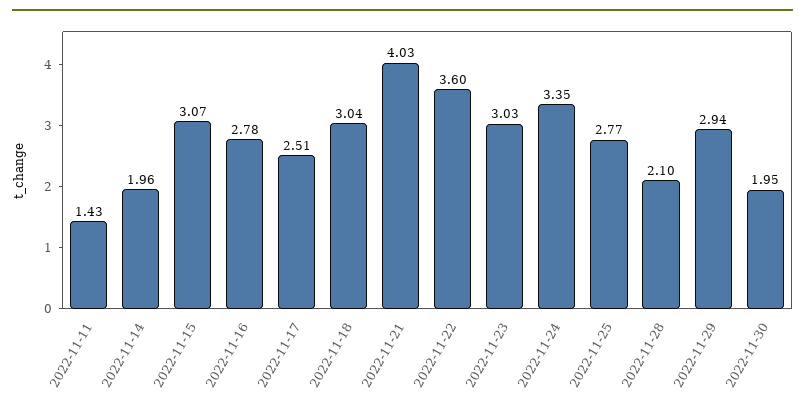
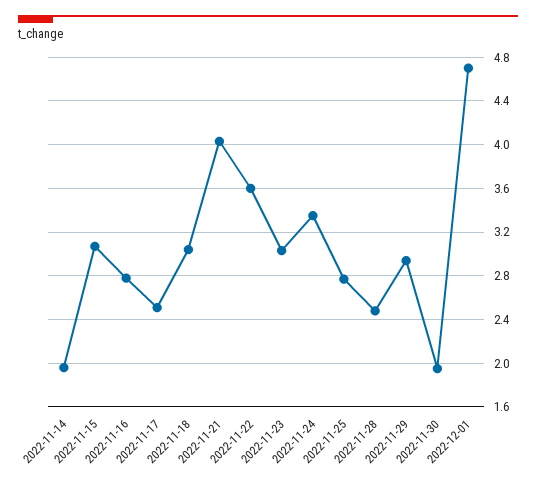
2022-11-11: 1.43 -> none
2022-11-28: 2.1 -> 2.5
2022-12-01: none -> 4.7

